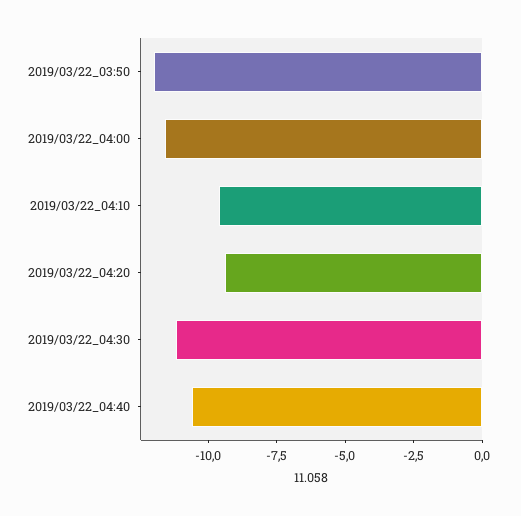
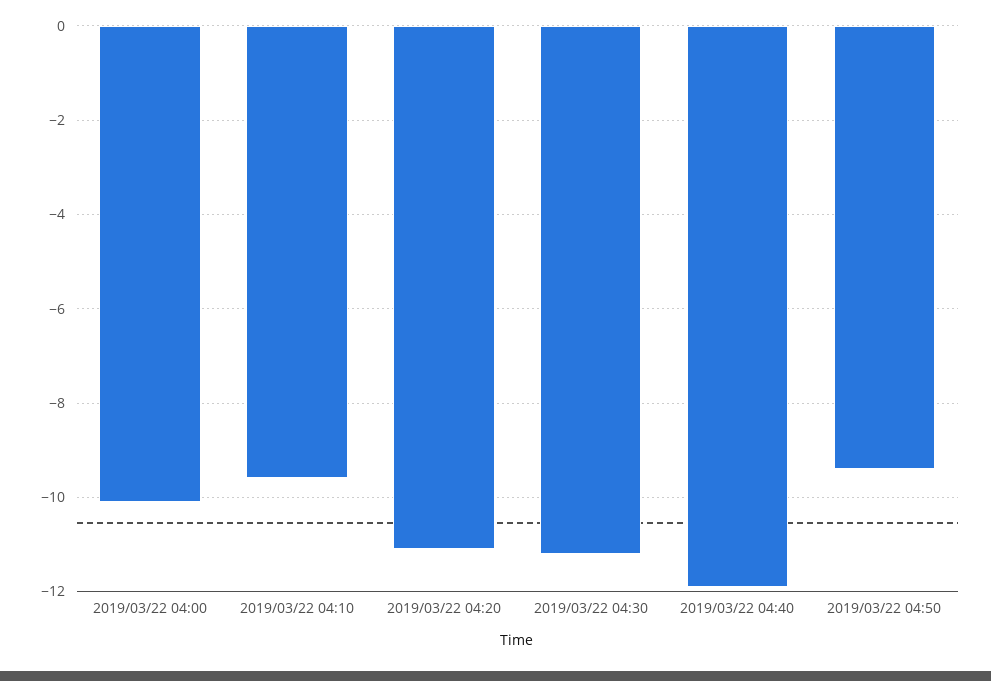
2019/03/22_03:50: -12 -> none
2019/03/22_04:00: -11.5 -> -10
2019/03/22_04:20: -9.5 -> -11
2019/03/22_04:40: -10.5 -> -12
2019/03/22 04:50: none -> -9.5

